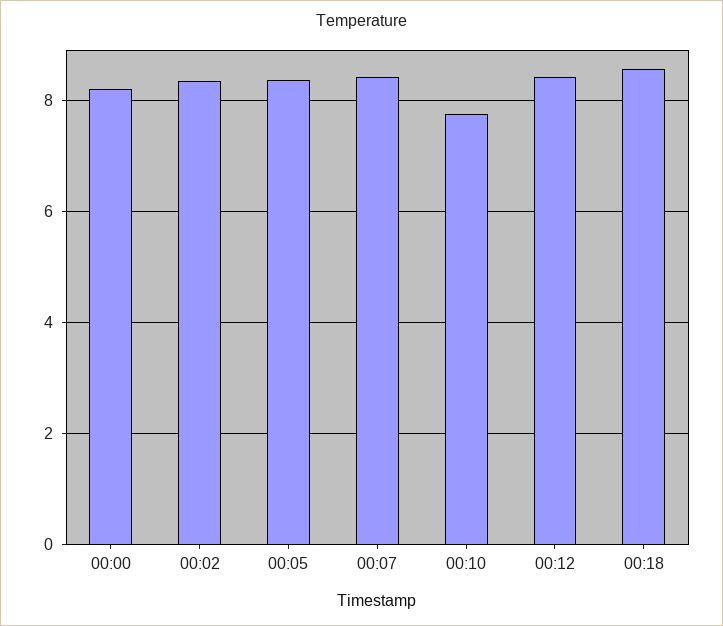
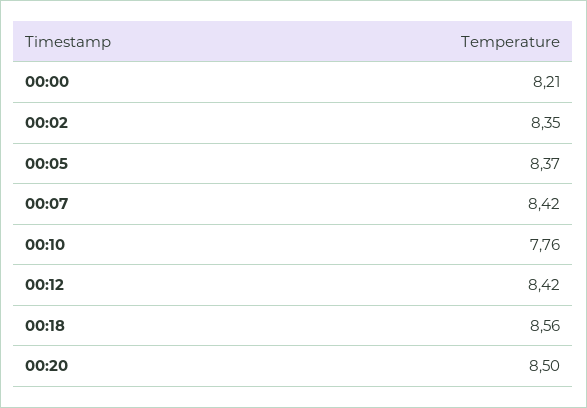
00:20: none -> 8.5

